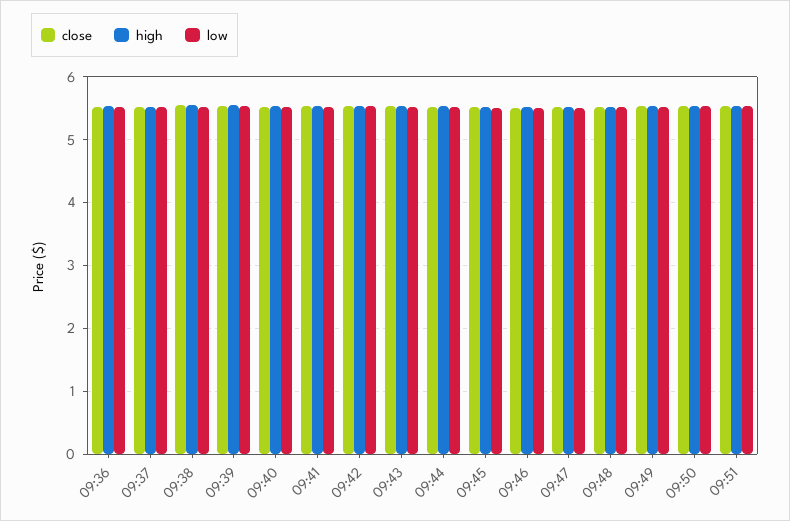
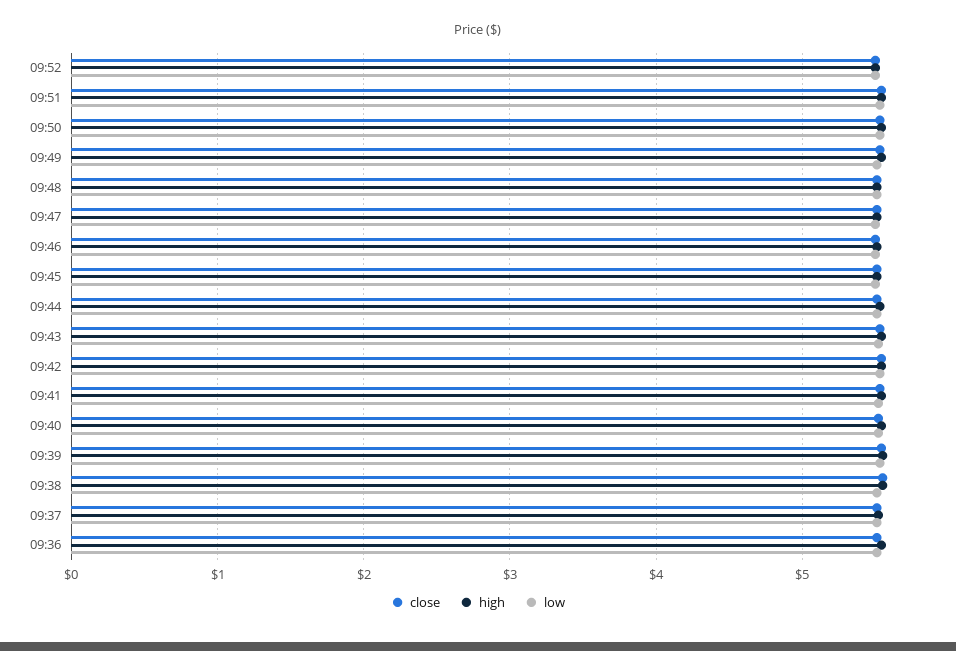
close, 09:52: none -> 5.5
high, 09:52: none -> 5.5
low, 09:52: none -> 5.5

